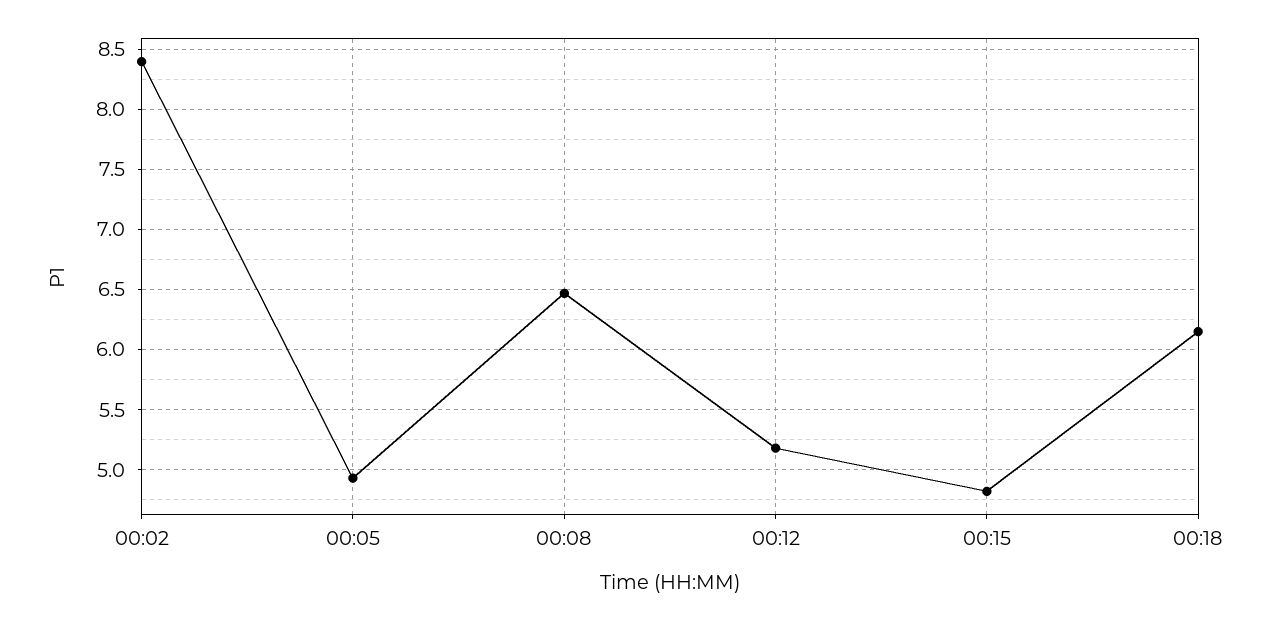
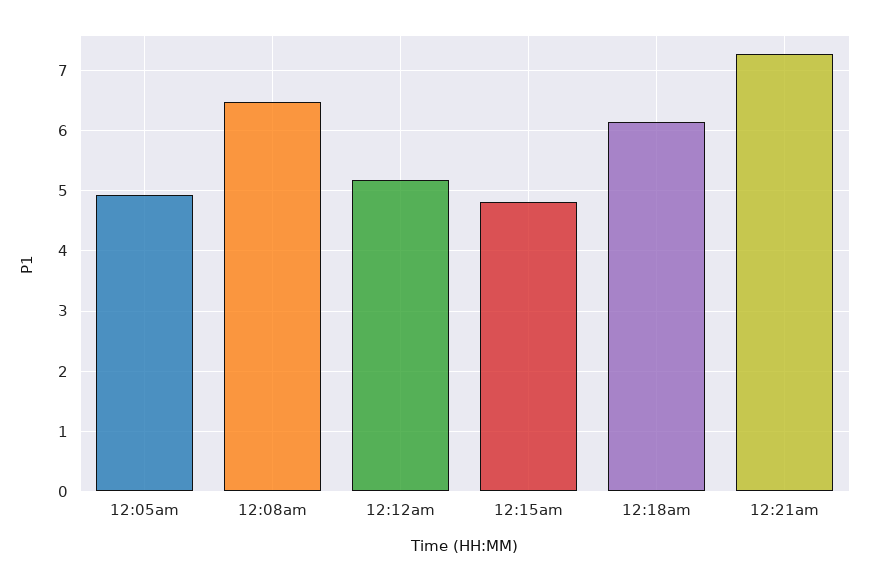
00:02: 8.4 -> none
12:21am: none -> 7.3

